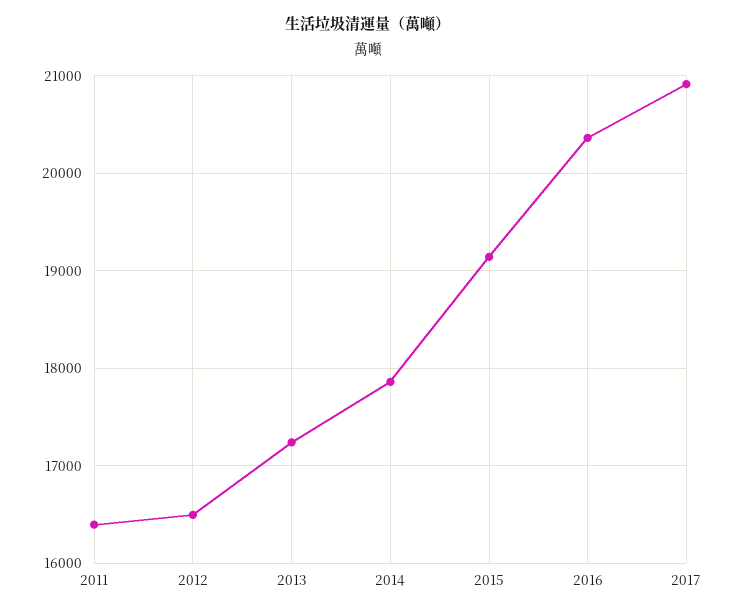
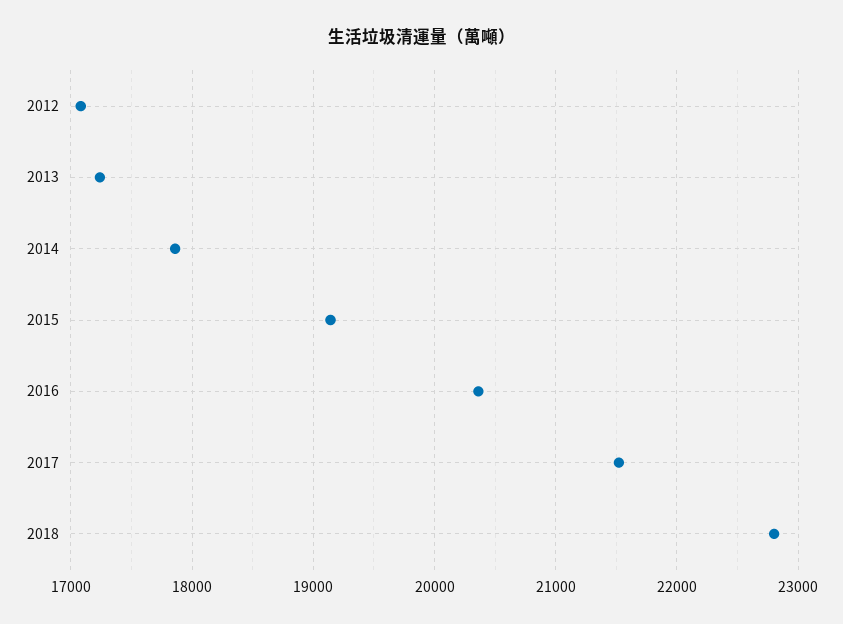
2011: 16400 -> none
2012: 16500 -> 17100
2017: 20900 -> 21500
2018: none -> 22800

